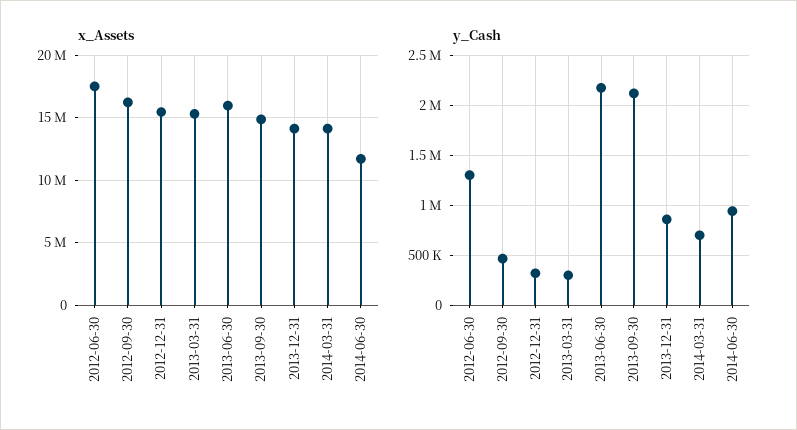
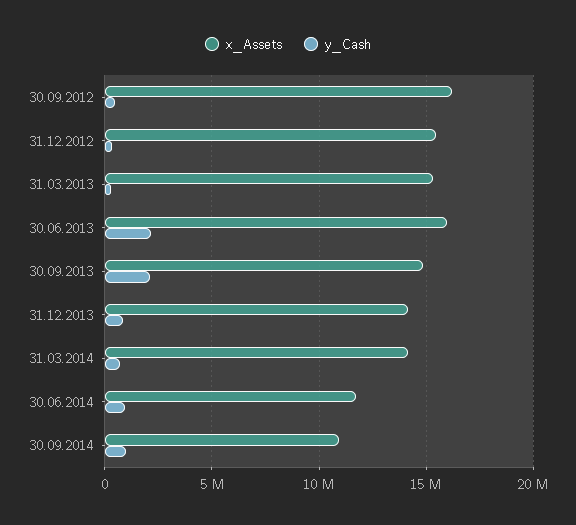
x_Assets, 2012-06-30: 17500000 -> none
y_Cash, 2012-06-30: 1300000 -> none
x_Assets, 30.09.2014: none -> 11000000
y_Cash, 30.09.2014: none -> 1000000

